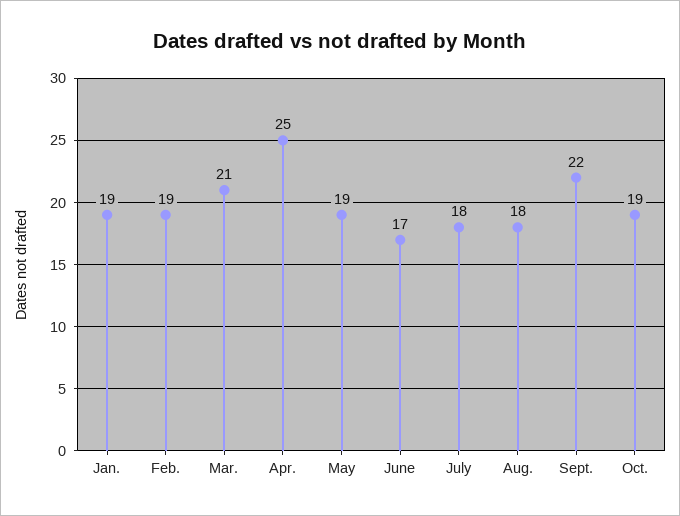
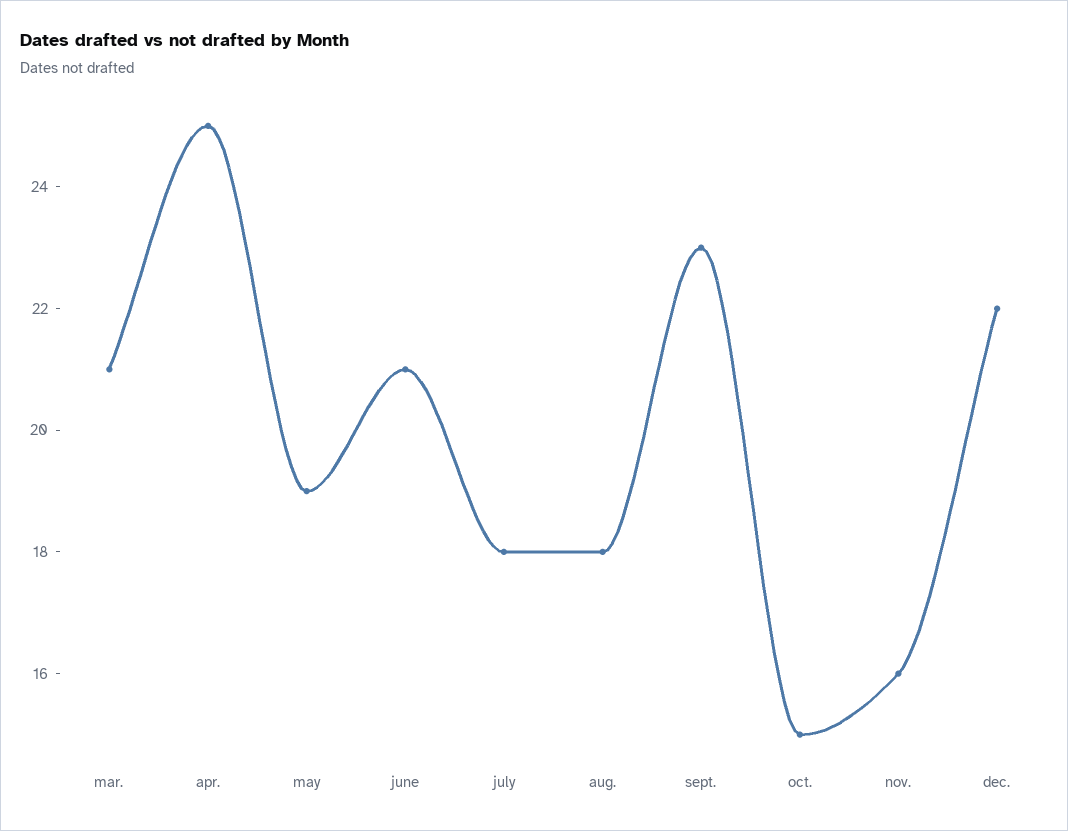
Jan.: 19 -> none
Feb.: 19 -> none
June: 17 -> 21
Sept.: 22 -> 23
Oct.: 19 -> 15
nov.: none -> 16
dec.: none -> 22

